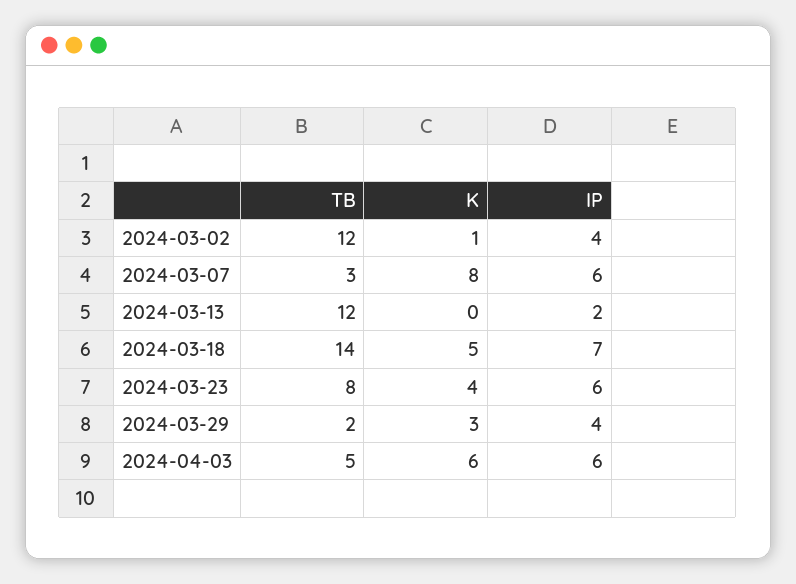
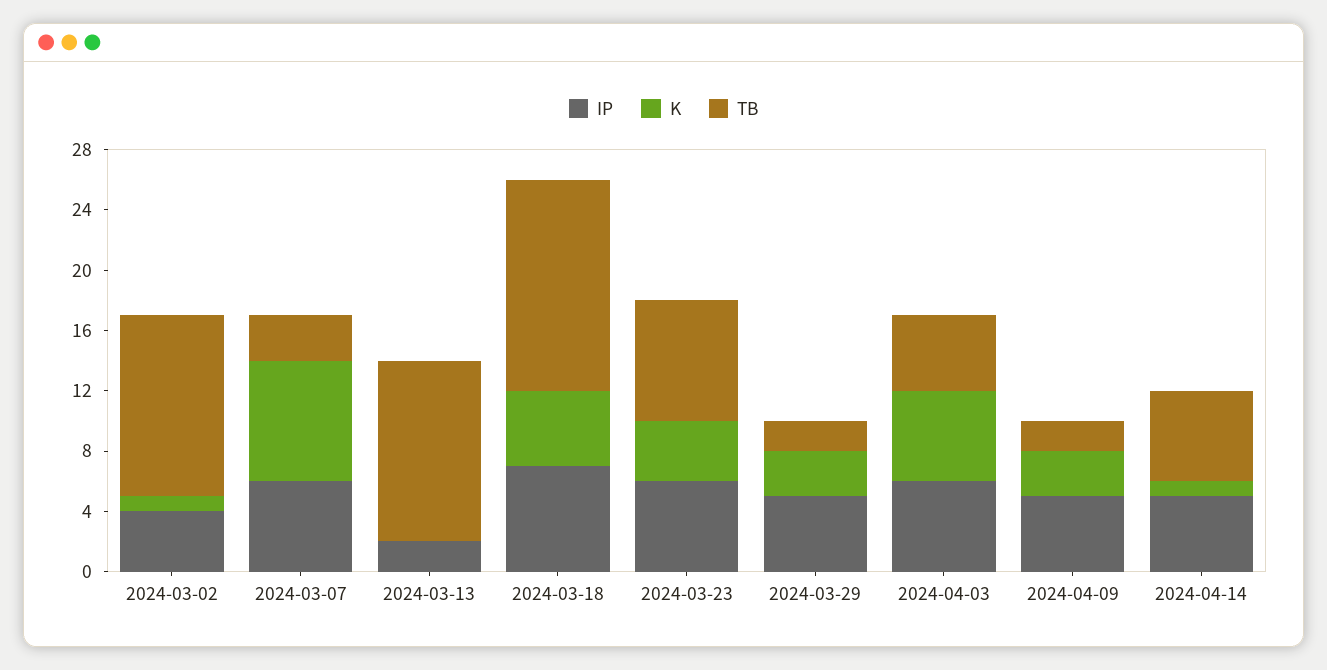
IP, 2024-03-29: 4 -> 5
IP, 2024-04-09: none -> 5
K, 2024-04-09: none -> 3
TB, 2024-04-09: none -> 2
IP, 2024-04-14: none -> 5
K, 2024-04-14: none -> 1
TB, 2024-04-14: none -> 6

